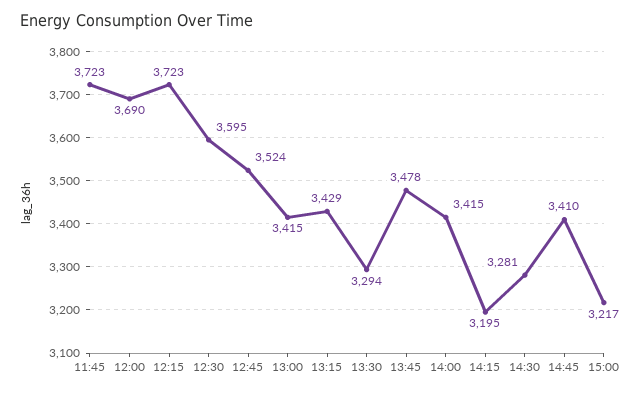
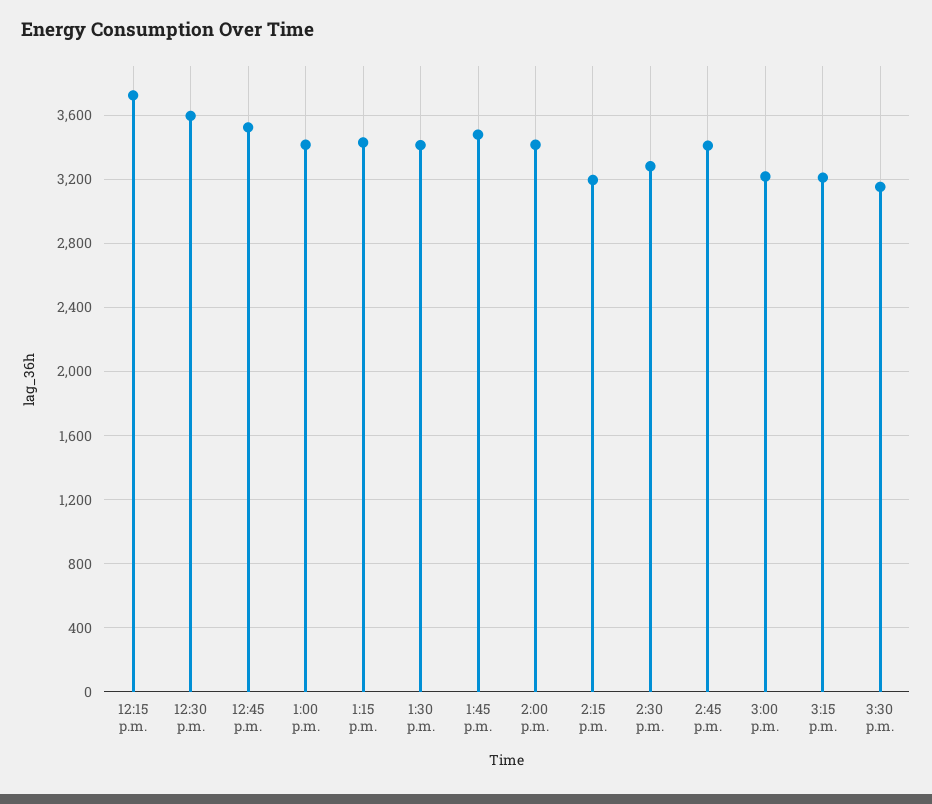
11:45: 3723 -> none
12:00: 3690 -> none
13:30: 3294 -> 3400
3:15 p.m.: none -> 3200
3:30 p.m.: none -> 3150

